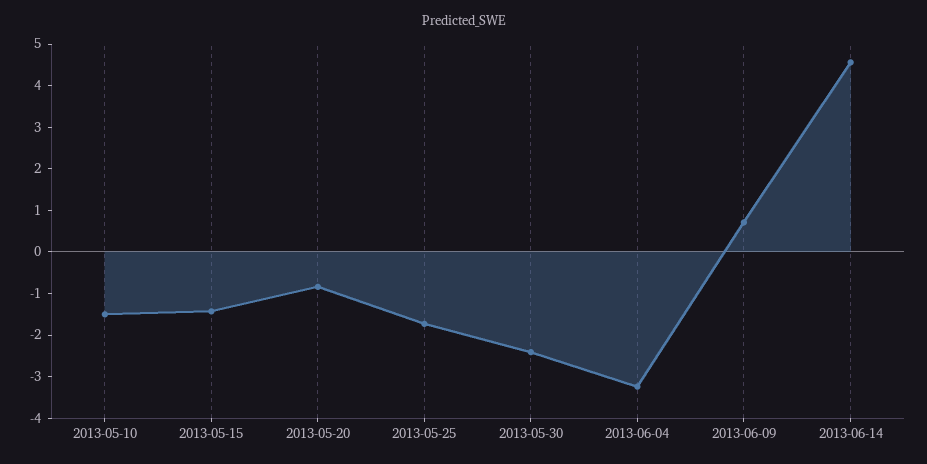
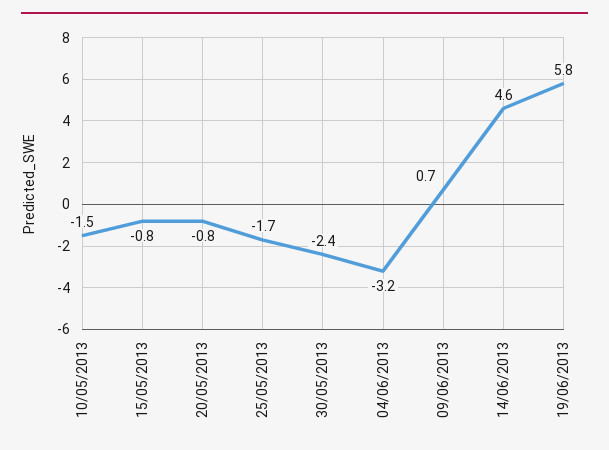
2013-05-15: -1.4 -> -0.8
19/06/2013: none -> 5.8

